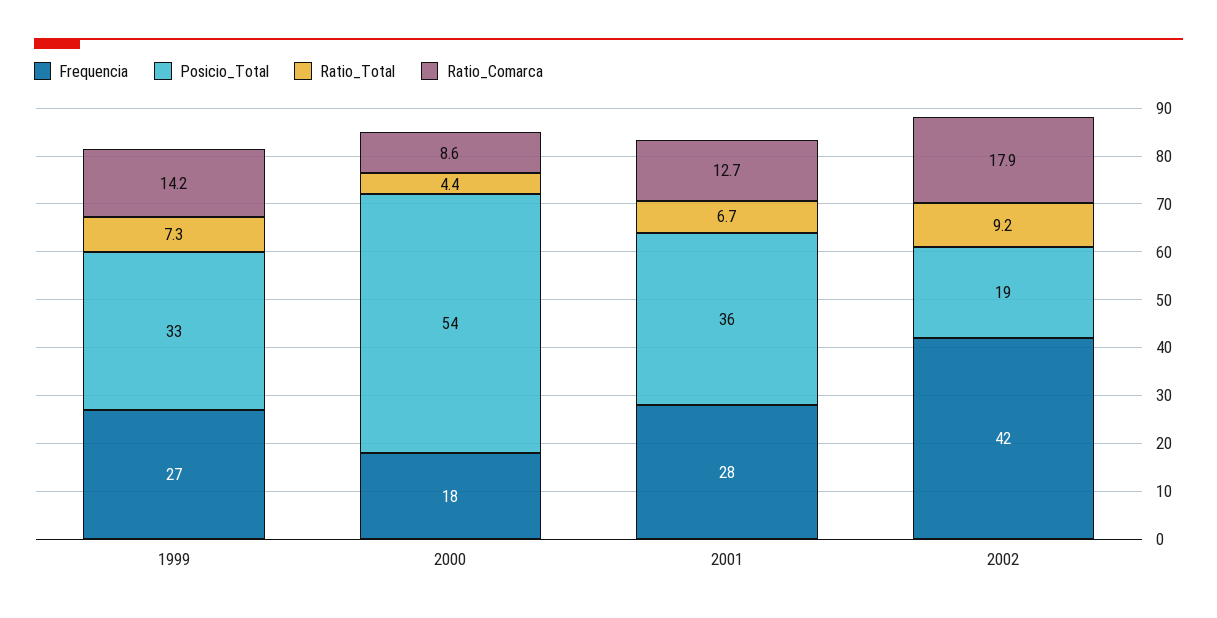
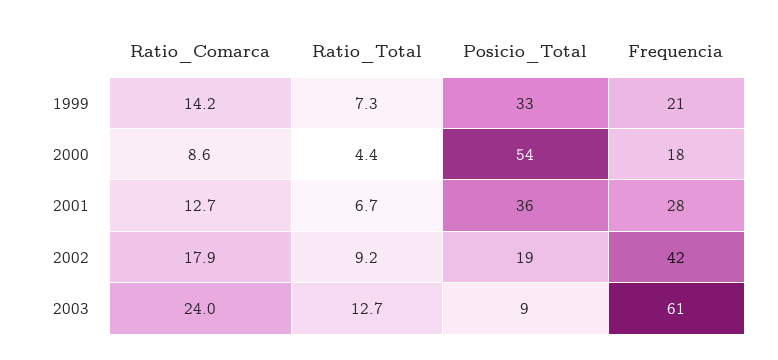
Frequencia, 1999: 27 -> 21
Ratio_Comarca, 2003: none -> 24
Ratio_Total, 2003: none -> 12.7
Posicio_Total, 2003: none -> 9
Frequencia, 2003: none -> 61

